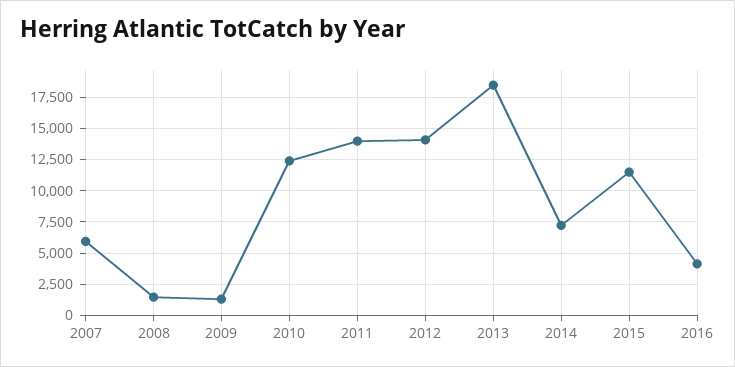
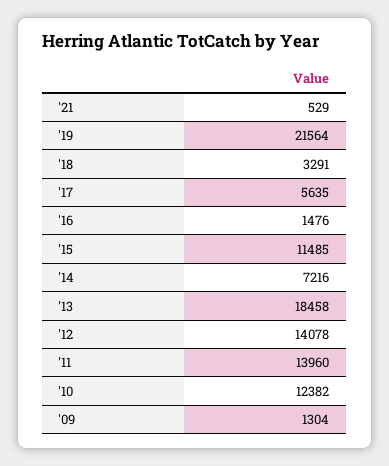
2007: 6000 -> none
2008: 1500 -> none
2016: 4000 -> 1476
'21: none -> 529
'19: none -> 21564
'18: none -> 3291
'17: none -> 5635

